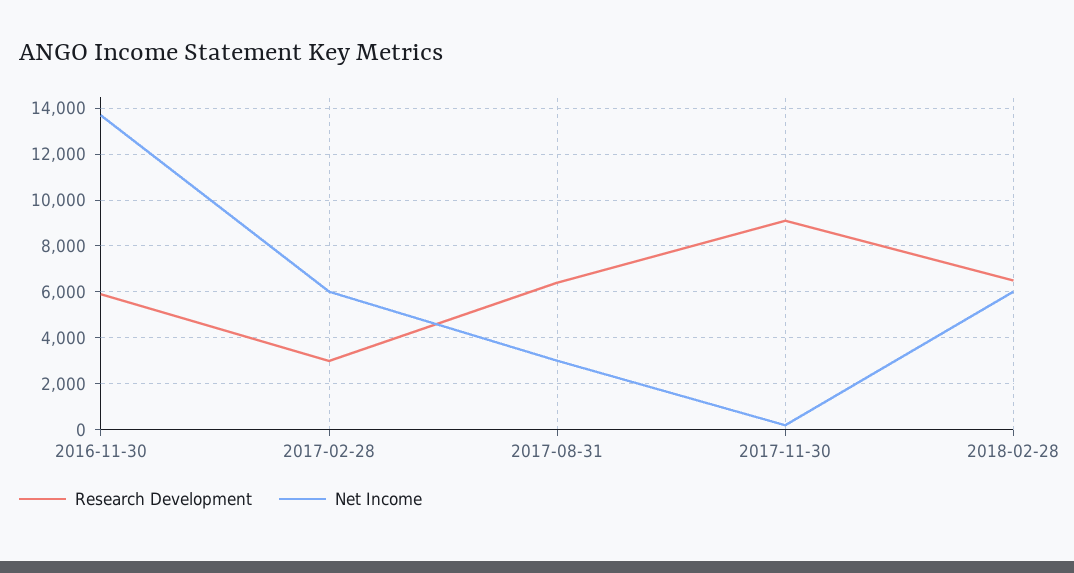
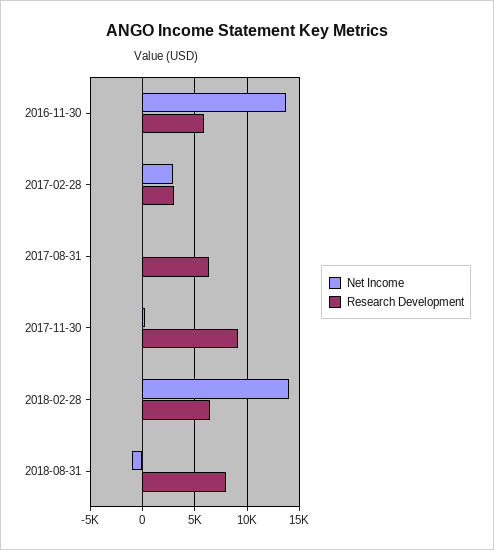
Net Income, 2017-02-28: 6000 -> 3000
Net Income, 2017-08-31: 3000 -> 0
Net Income, 2018-02-28: 6000 -> 14000
Net Income, 2018-08-31: none -> -1000
Research Development, 2018-08-31: none -> 8000

